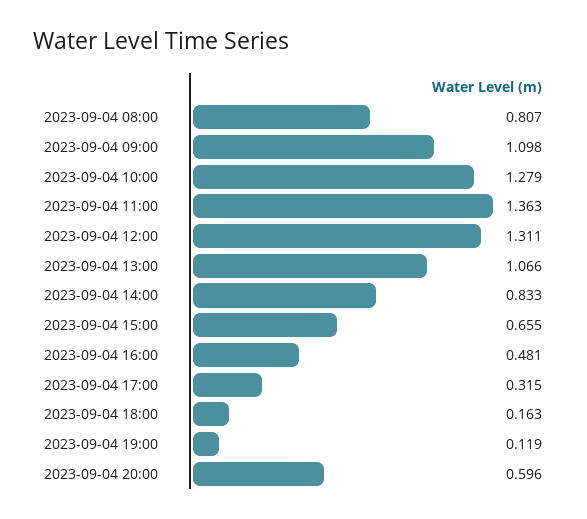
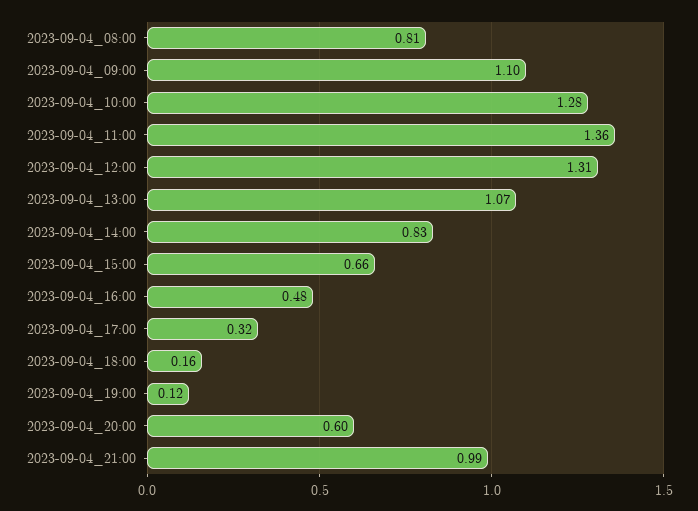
2023-09-04_21:00: none -> 0.99

